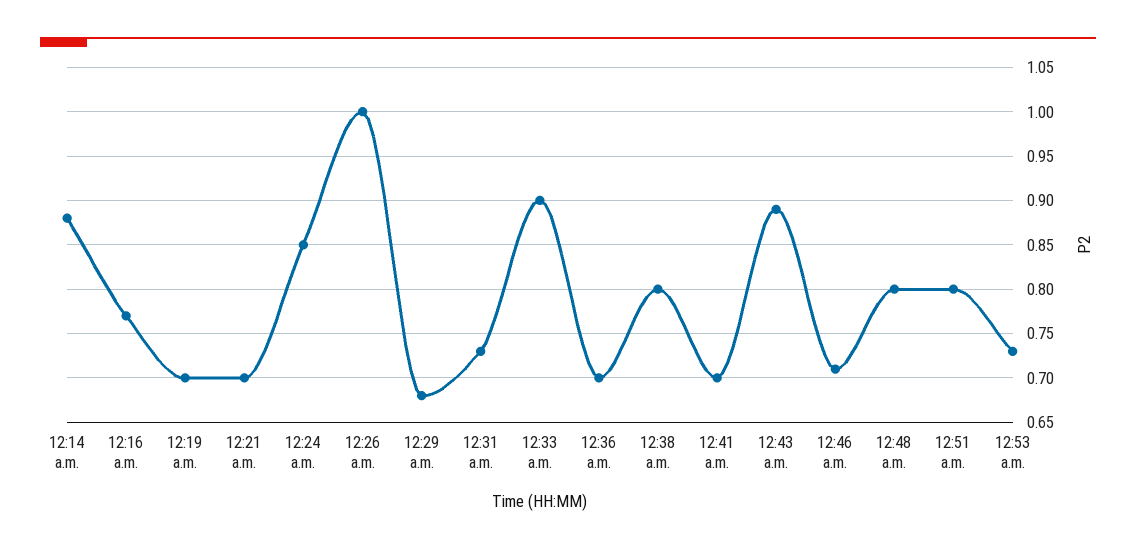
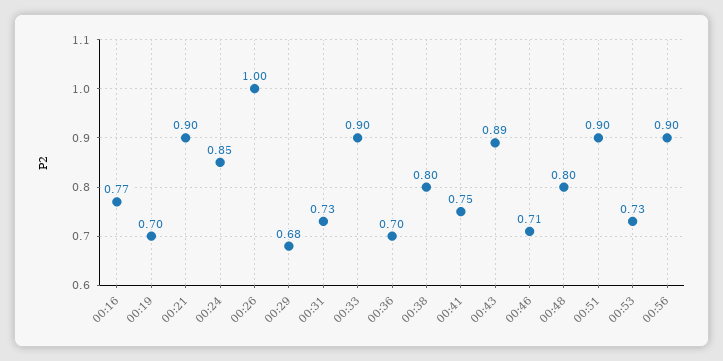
12:14 a.m.: 0.88 -> none
12:21 a.m.: 0.7 -> 0.9
12:41 a.m.: 0.7 -> 0.75
12:51 a.m.: 0.8 -> 0.9
00:56: none -> 0.9

